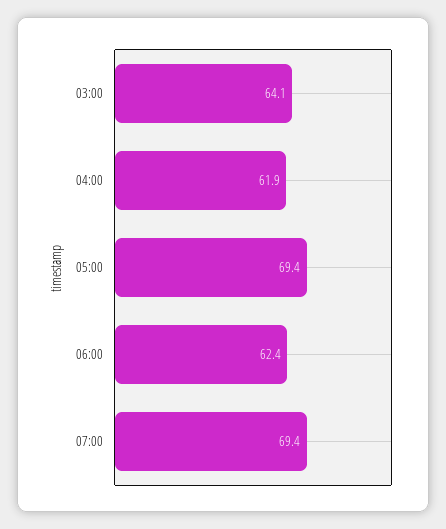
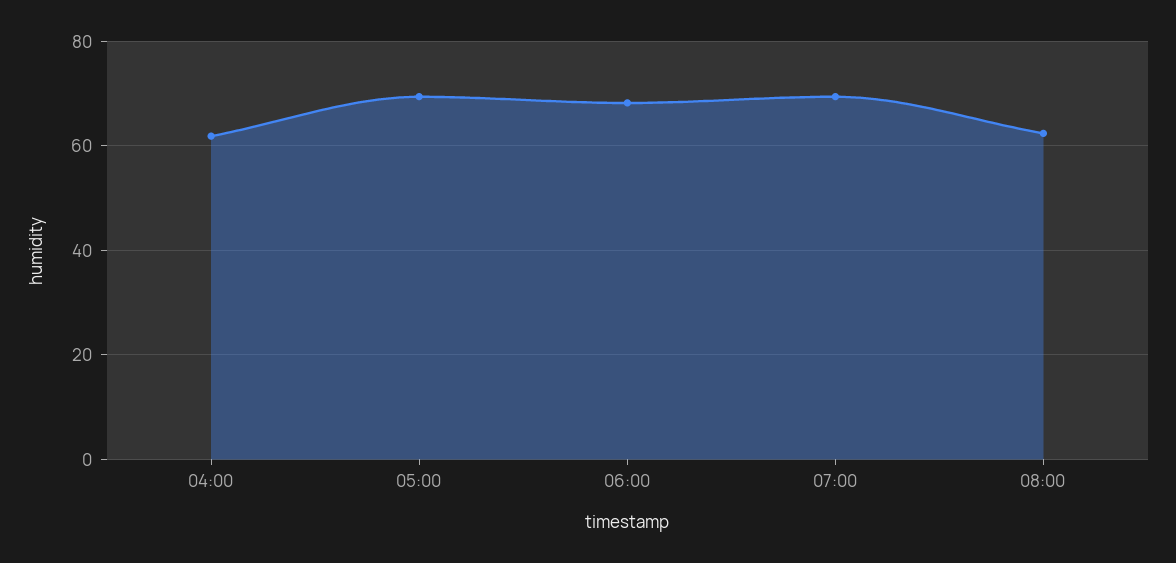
03:00: 64.1 -> none
06:00: 62.4 -> 68
08:00: none -> 62

